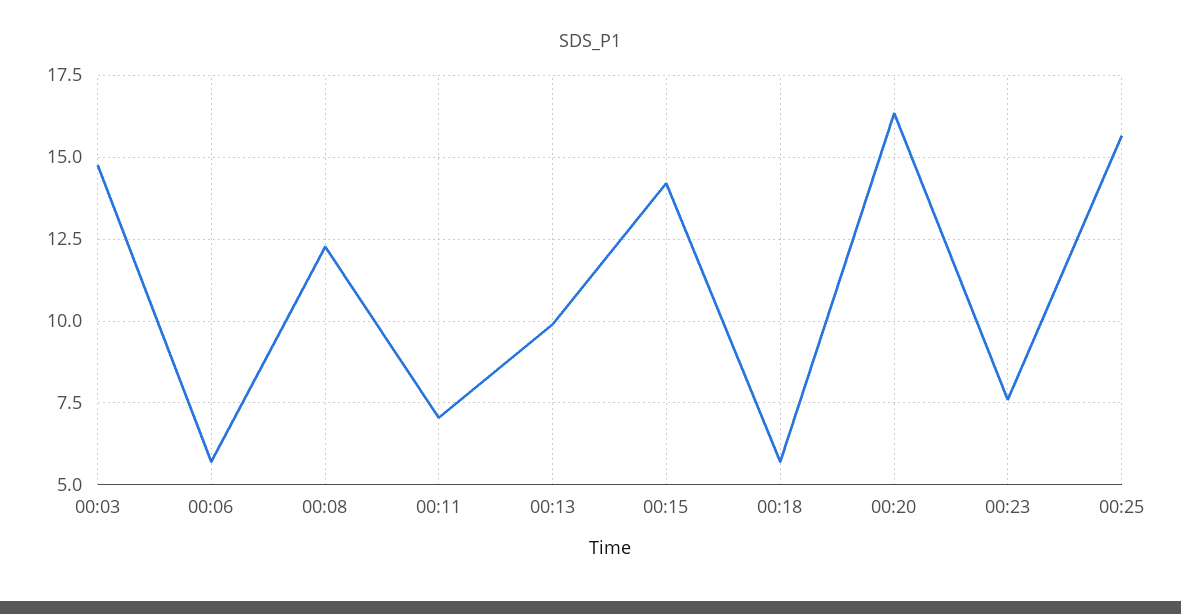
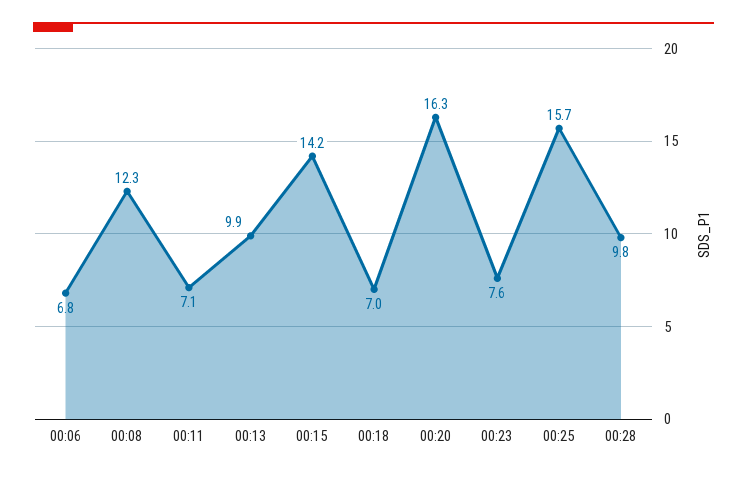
00:03: 14.75 -> none
00:06: 5.75 -> 6.8
00:18: 5.75 -> 7
00:28: none -> 9.8

